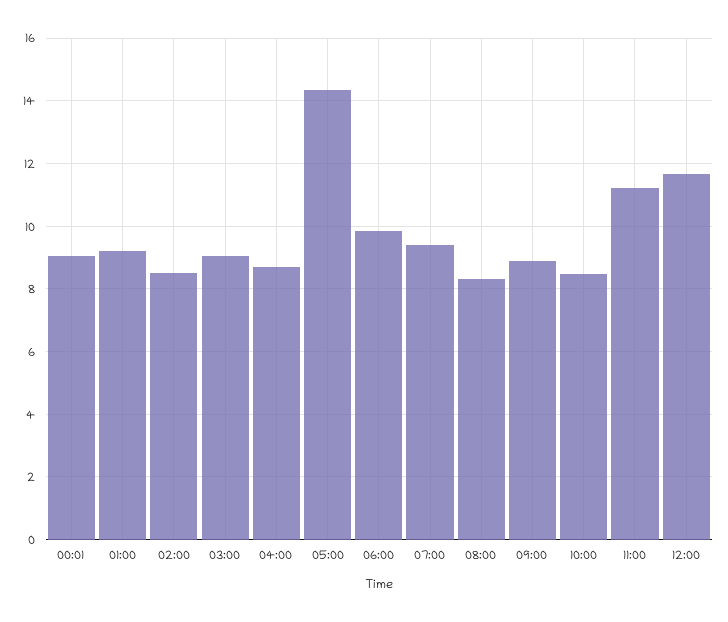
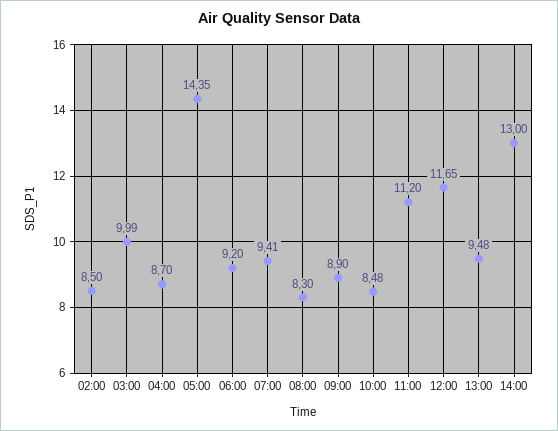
00:01: 9 -> none
01:00: 9.2 -> none
03:00: 9 -> 9.99
06:00: 9.8 -> 9.2
13:00: none -> 9.48
14:00: none -> 13

